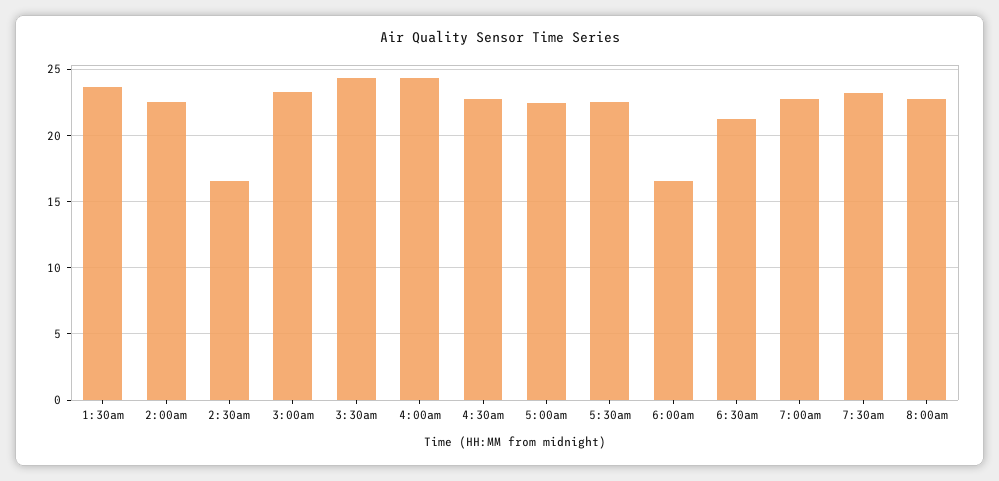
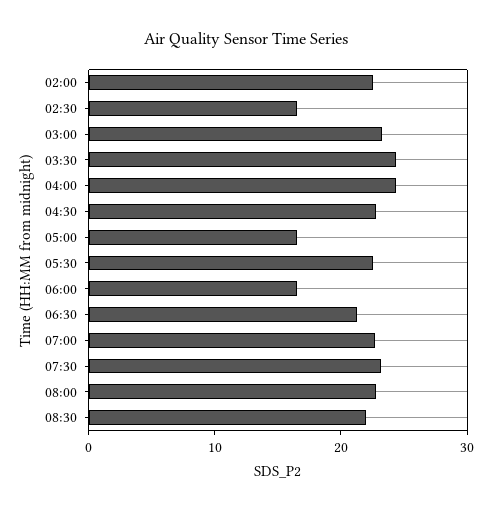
1:30am: 23.5 -> none
5:00am: 22.5 -> 16
08:30: none -> 22

